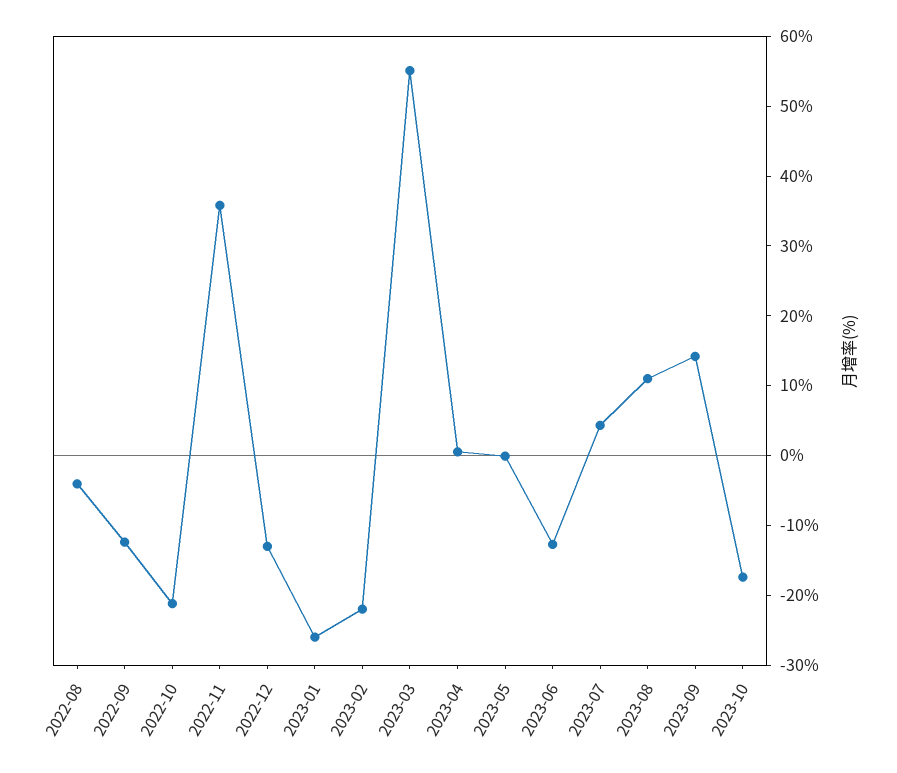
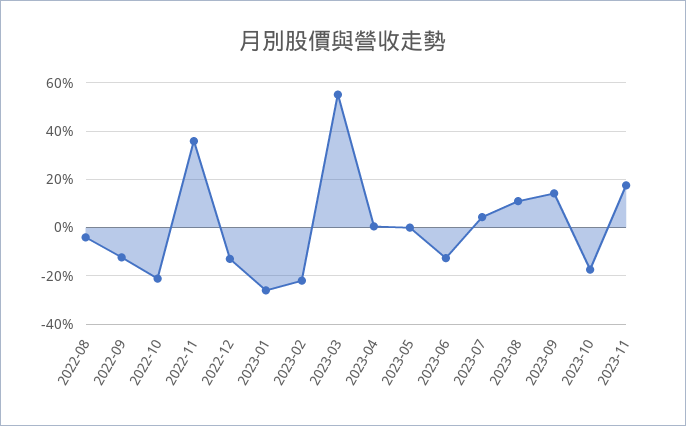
2023-11: none -> 17.5

